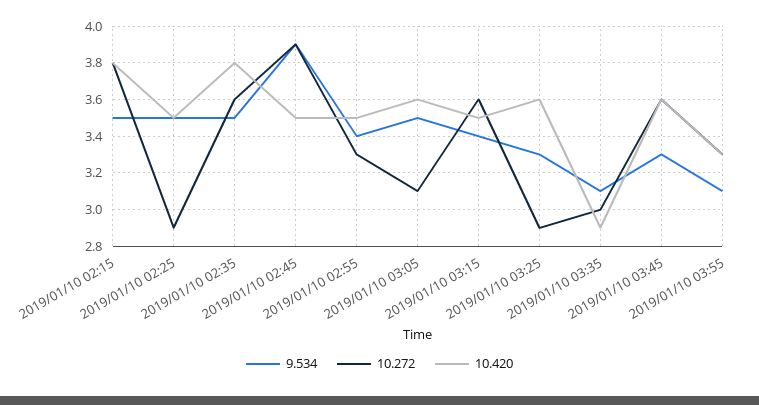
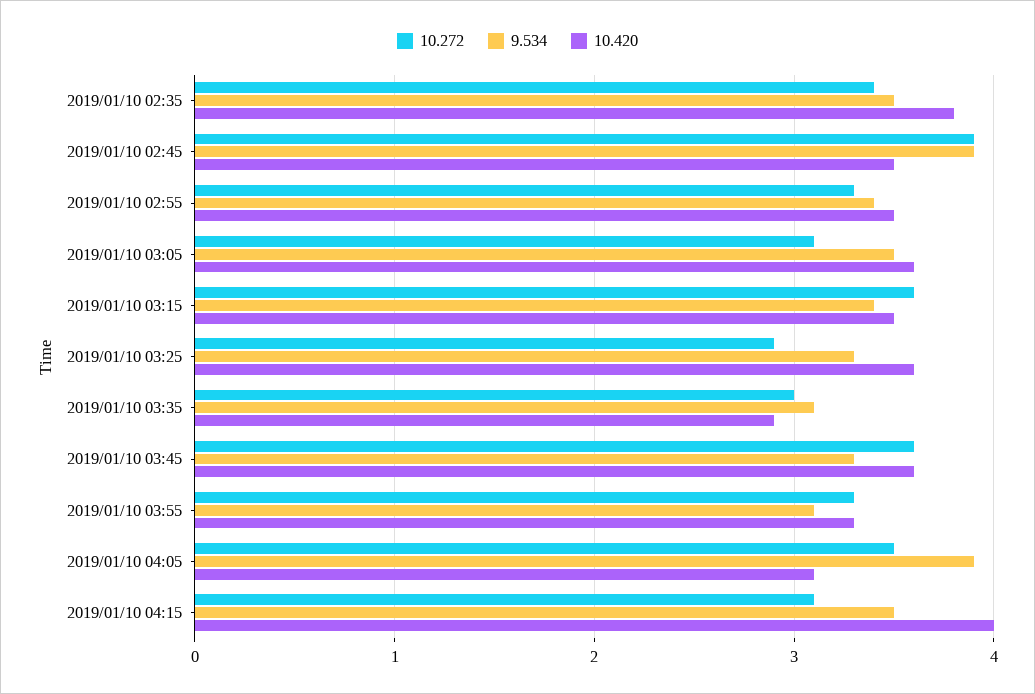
9.534, 2019/01/10 02:15: 3.5 -> none
10.272, 2019/01/10 02:15: 3.8 -> none
10.420, 2019/01/10 02:15: 3.8 -> none
9.534, 2019/01/10 02:25: 3.5 -> none
10.272, 2019/01/10 02:25: 2.9 -> none
10.420, 2019/01/10 02:25: 3.5 -> none
10.272, 2019/01/10 02:35: 3.6 -> 3.4
10.272, 2019/01/10 04:05: none -> 3.5
9.534, 2019/01/10 04:05: none -> 3.9
10.420, 2019/01/10 04:05: none -> 3.1
10.272, 2019/01/10 04:15: none -> 3.1
9.534, 2019/01/10 04:15: none -> 3.5
10.420, 2019/01/10 04:15: none -> 4

